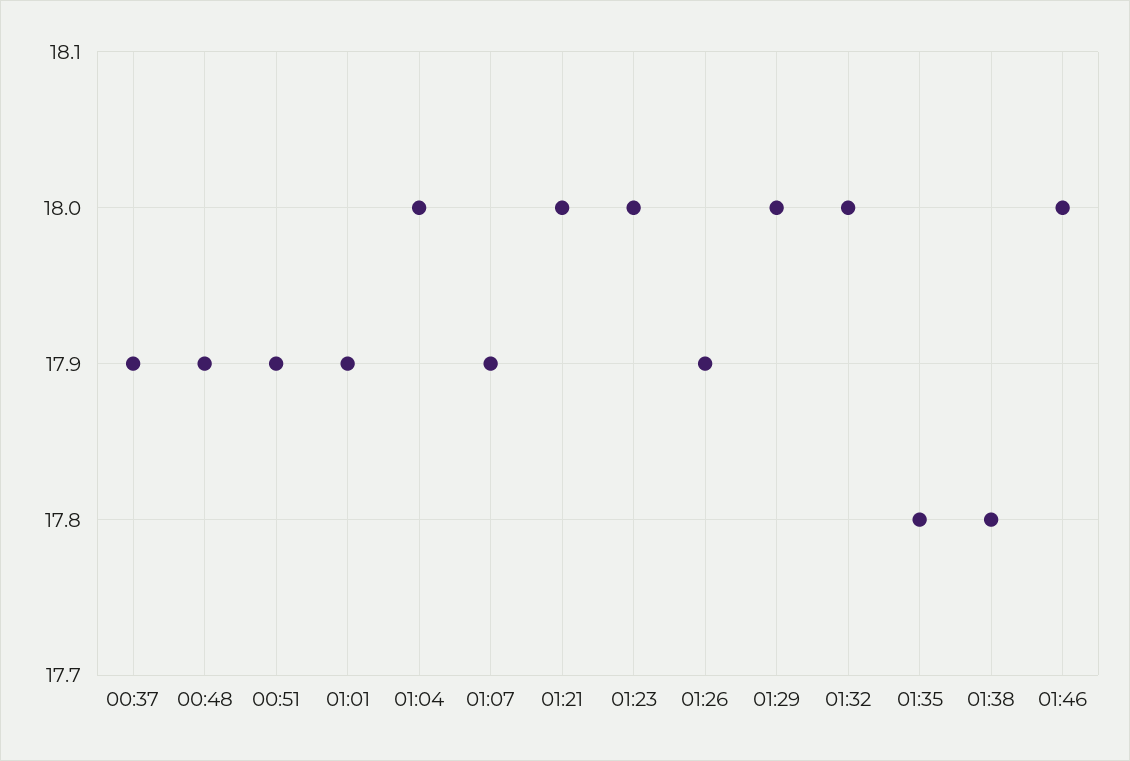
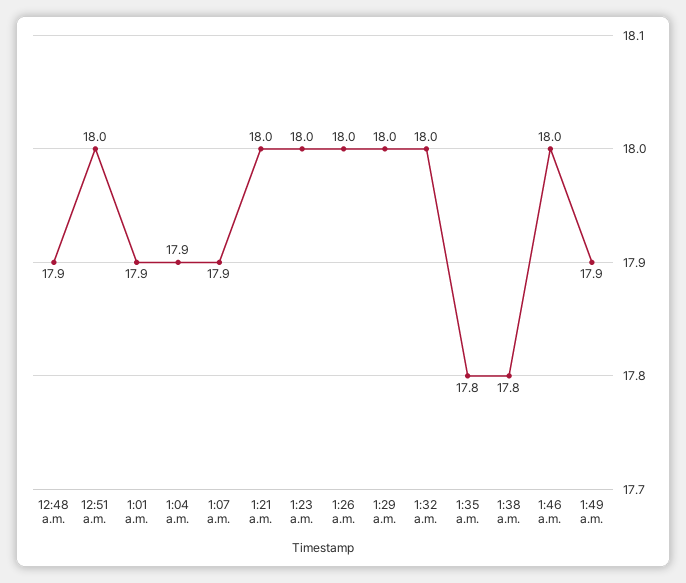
00:37: 17.9 -> none
00:51: 17.9 -> 18
01:04: 18 -> 17.9
01:26: 17.9 -> 18
1:49 a.m.: none -> 17.9

